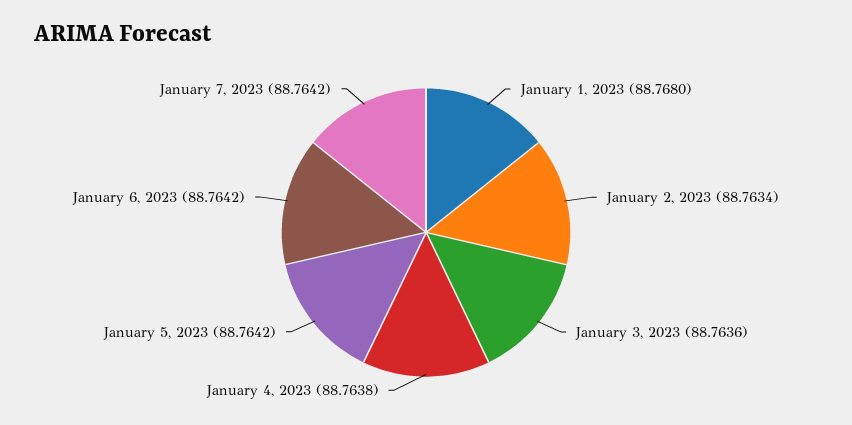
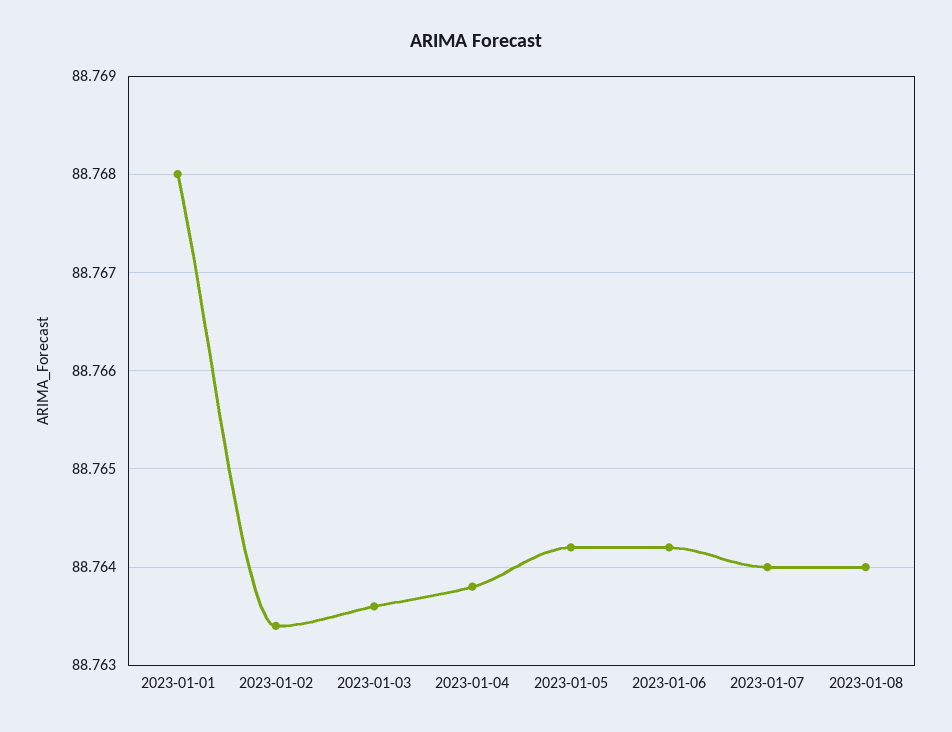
January 7, 2023: 88.7642 -> 88.764
2023-01-08: none -> 88.764

